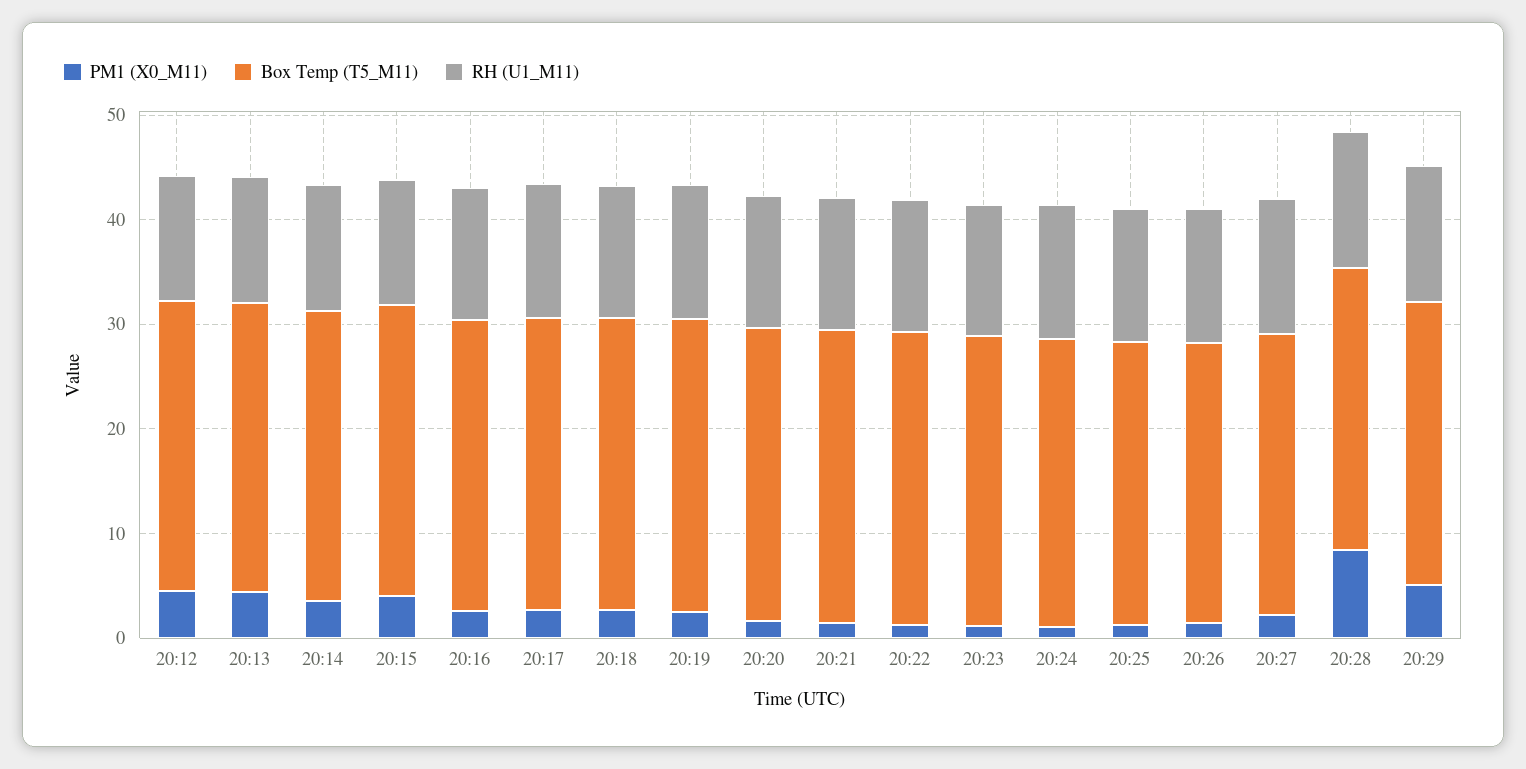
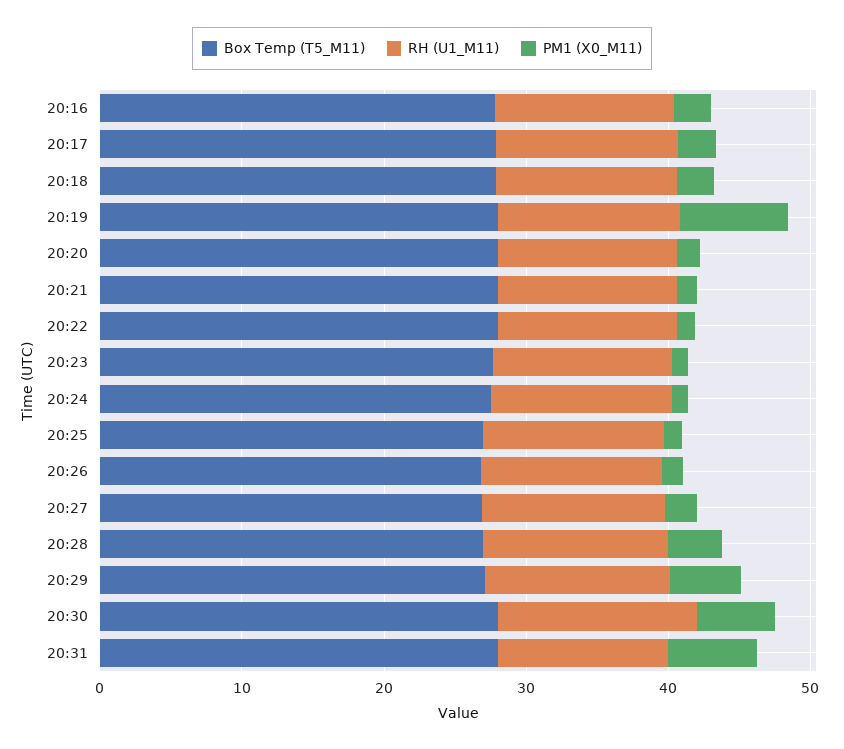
PM1 (X0_M11), 20:12: 4 -> none
Box Temp (T5_M11), 20:12: 28 -> none
RH (U1_M11), 20:12: 12 -> none
PM1 (X0_M11), 20:13: 4 -> none
Box Temp (T5_M11), 20:13: 28 -> none
RH (U1_M11), 20:13: 12 -> none
PM1 (X0_M11), 20:14: 4 -> none
Box Temp (T5_M11), 20:14: 28 -> none
RH (U1_M11), 20:14: 12 -> none
PM1 (X0_M11), 20:15: 4 -> none
Box Temp (T5_M11), 20:15: 28 -> none
RH (U1_M11), 20:15: 12 -> none
PM1 (X0_M11), 20:19: 2 -> 8
PM1 (X0_M11), 20:28: 8 -> 4
Box Temp (T5_M11), 20:30: none -> 28
RH (U1_M11), 20:30: none -> 14
PM1 (X0_M11), 20:30: none -> 6
Box Temp (T5_M11), 20:31: none -> 28
RH (U1_M11), 20:31: none -> 12
PM1 (X0_M11), 20:31: none -> 6

